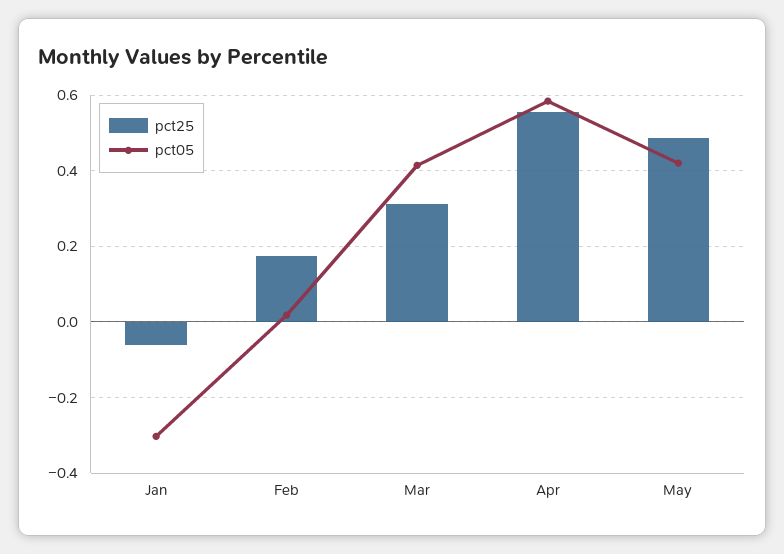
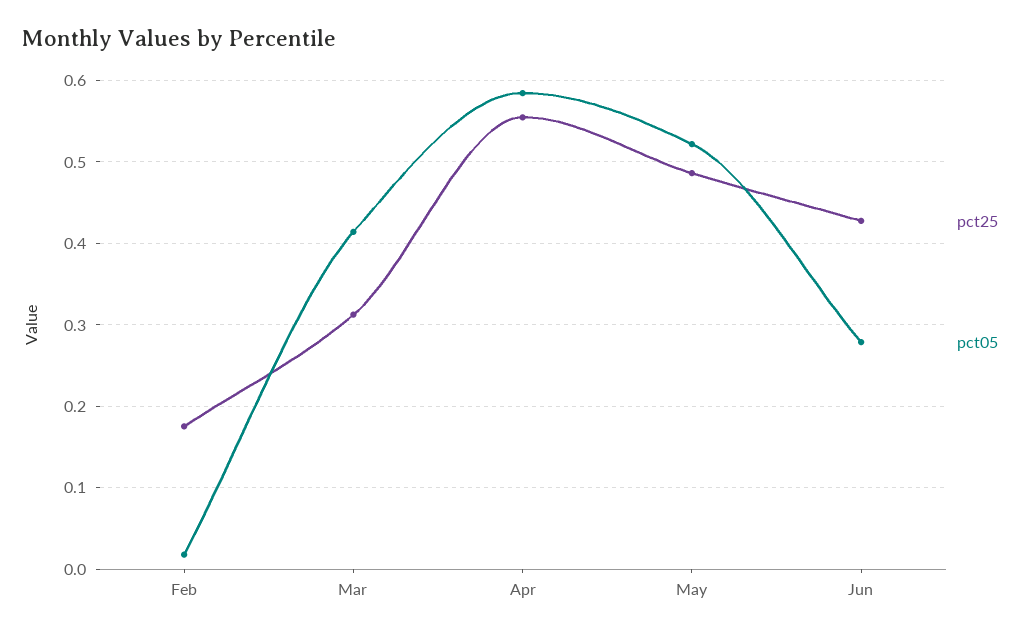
pct25, Jan: -0.06 -> none
pct05, Jan: -0.3 -> none
pct05, May: 0.42 -> 0.52
pct25, Jun: none -> 0.43
pct05, Jun: none -> 0.28

